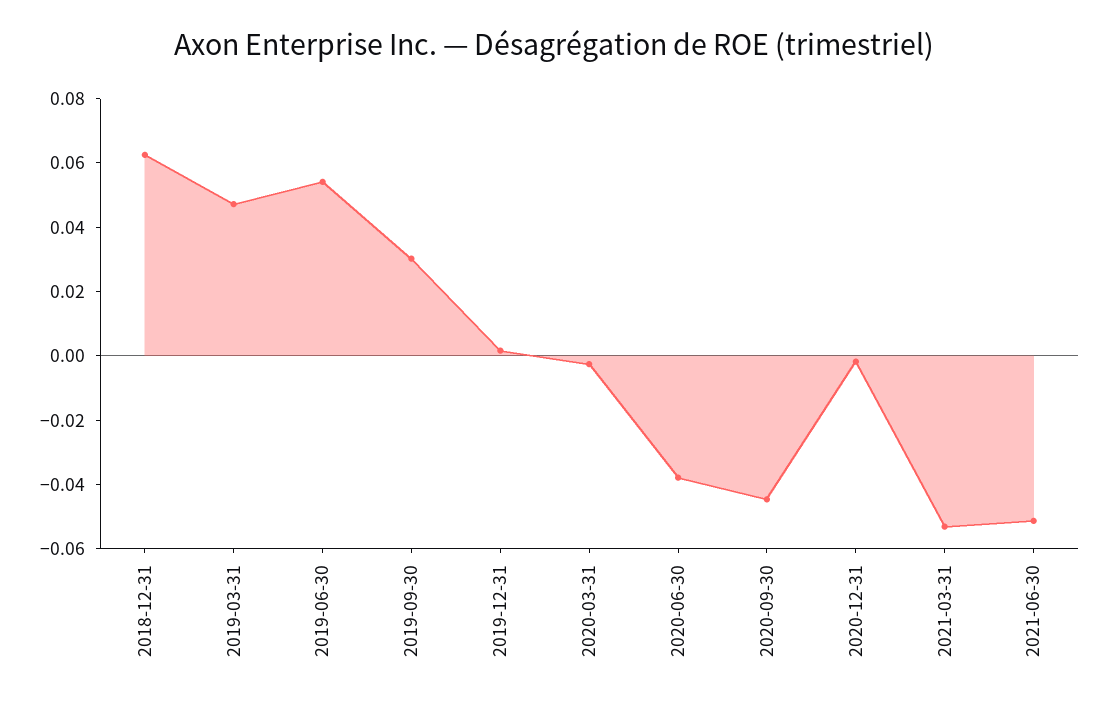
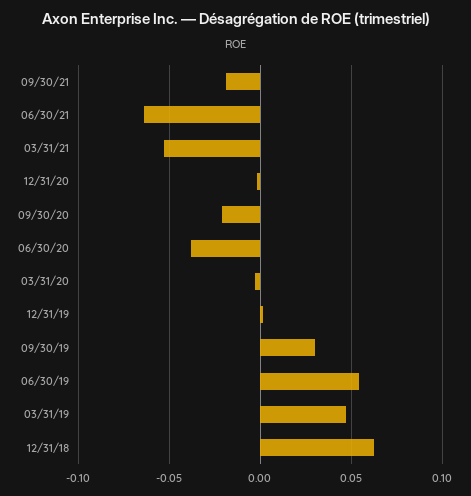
2020-09-30: -0.045 -> -0.02
2021-06-30: -0.05 -> -0.065
09/30/21: none -> -0.02

